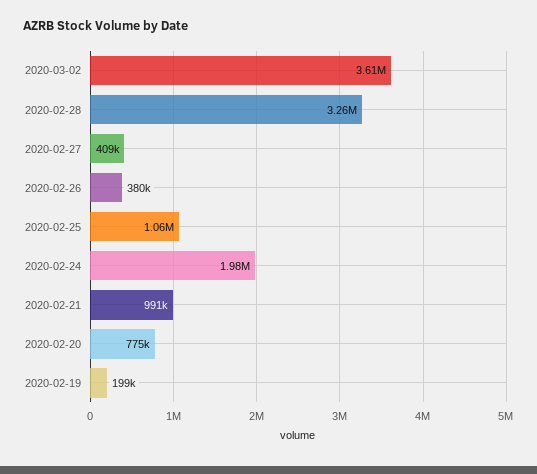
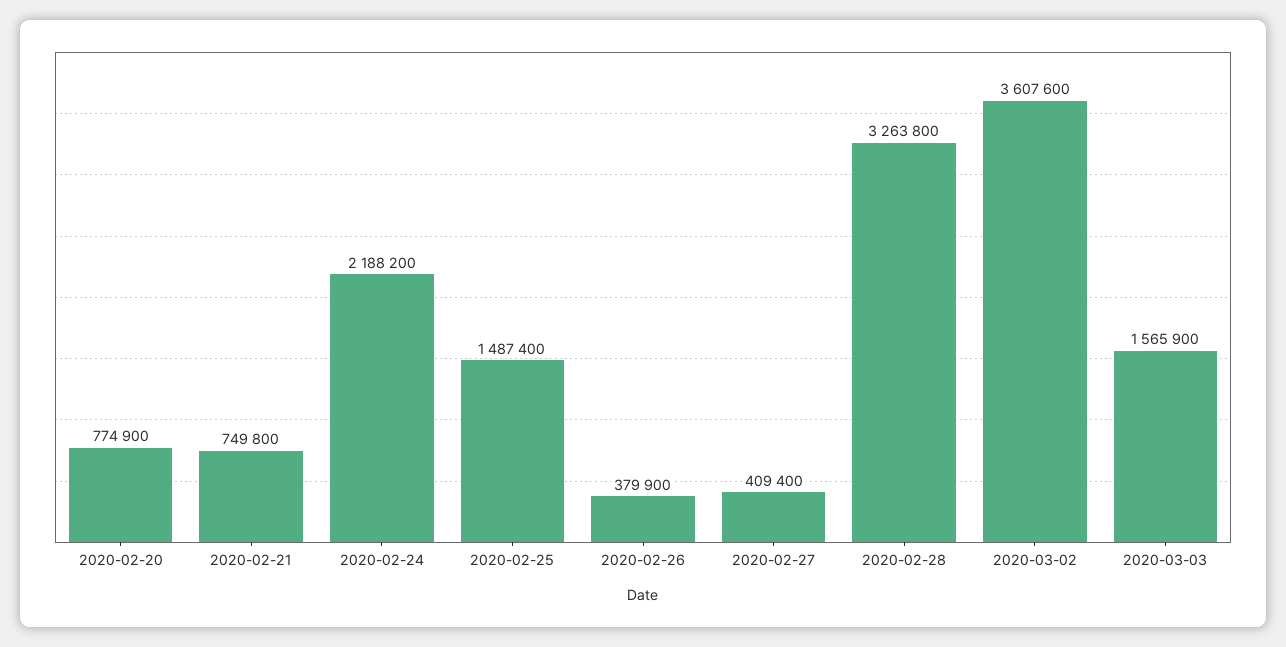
2020-02-25: 1060000 -> 1487400
2020-02-24: 1980000 -> 2188200
2020-02-21: 991000 -> 749800
2020-02-19: 199000 -> none
2020-03-03: none -> 1565900

